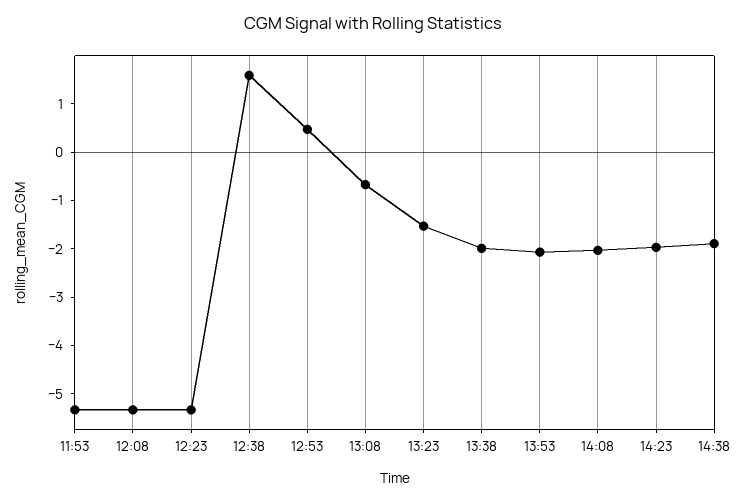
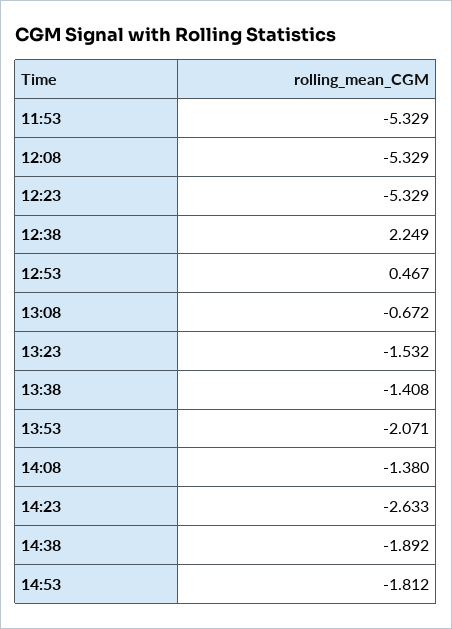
12:38: 1.6 -> 2.249
13:38: -2 -> -1.408
14:08: -2 -> -1.38
14:23: -2 -> -2.633
14:53: none -> -1.812

